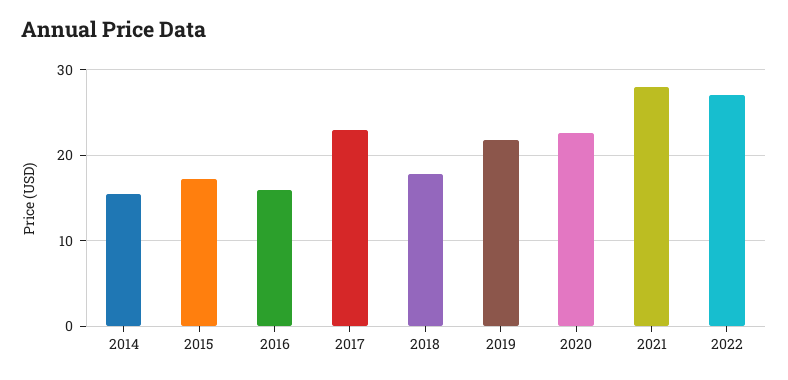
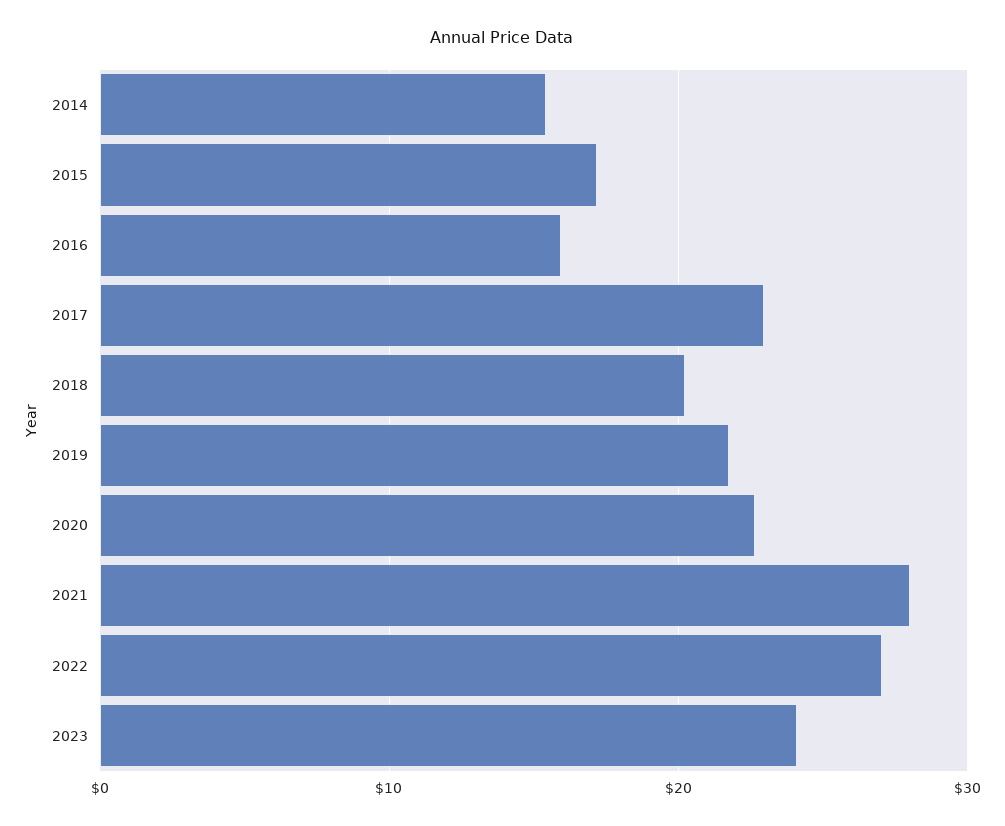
2018: 18 -> 20
2023: none -> 24

